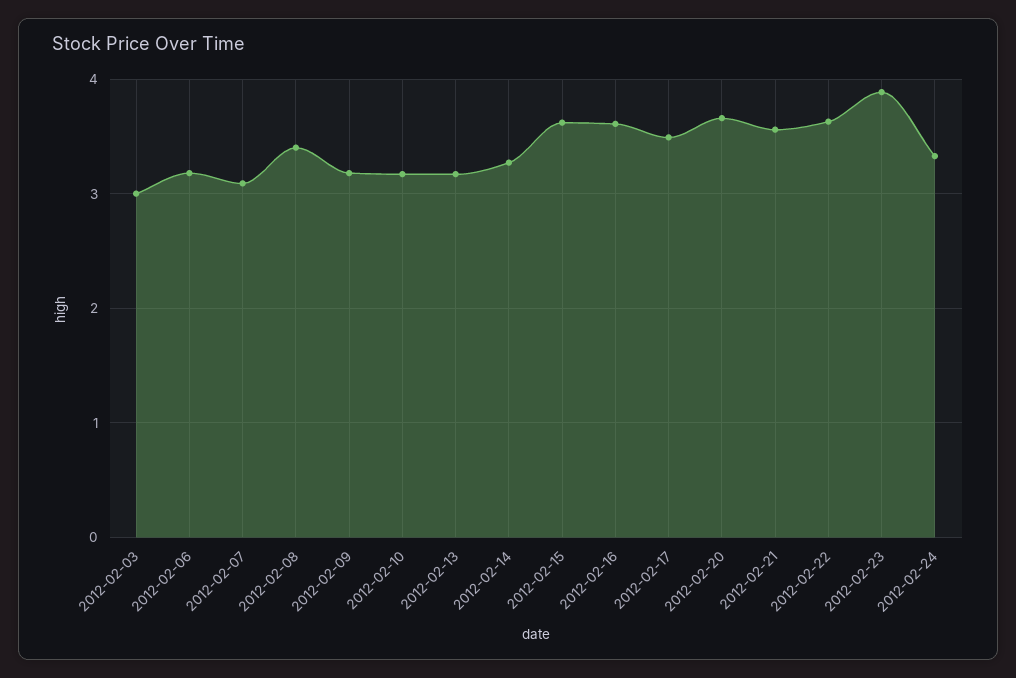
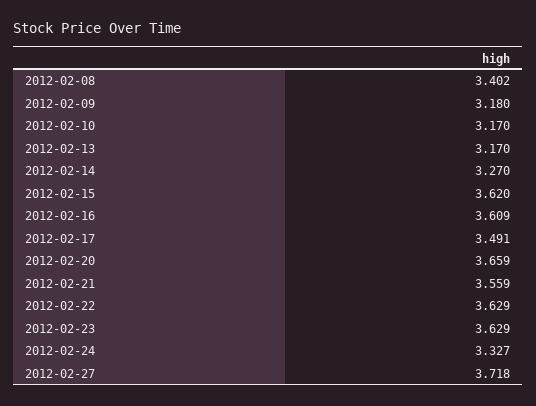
2012-02-03: 3 -> none
2012-02-06: 3.2 -> none
2012-02-07: 3.1 -> none
2012-02-23: 3.9 -> 3.629
2012-02-27: none -> 3.718

